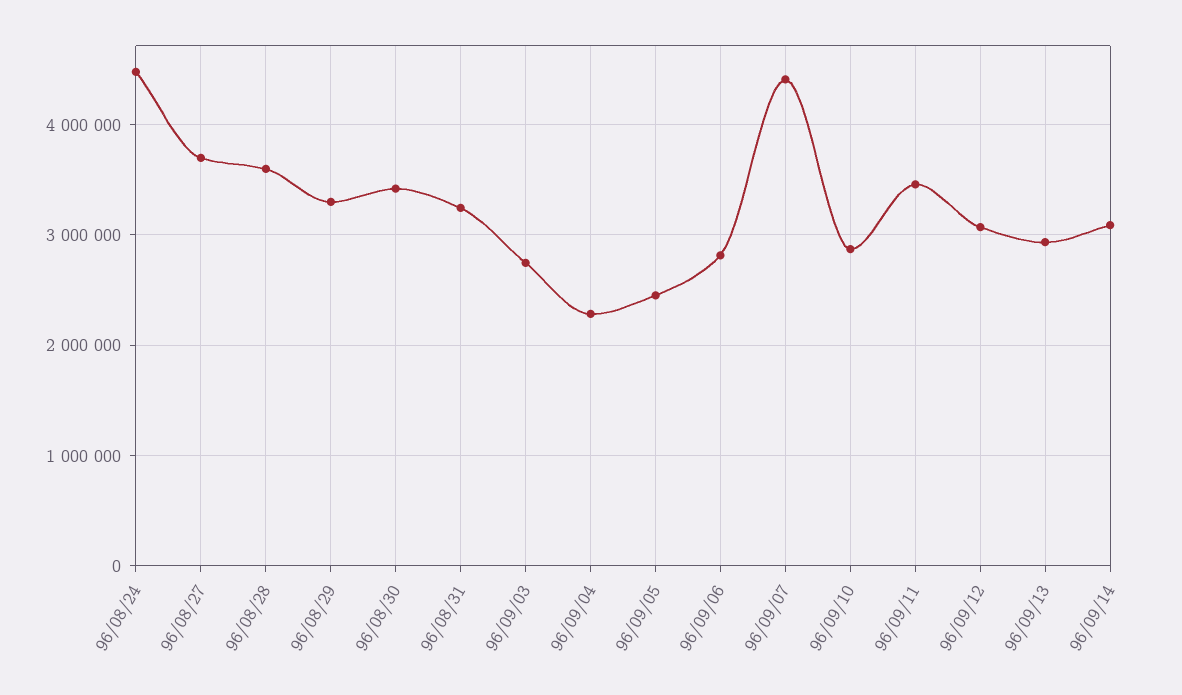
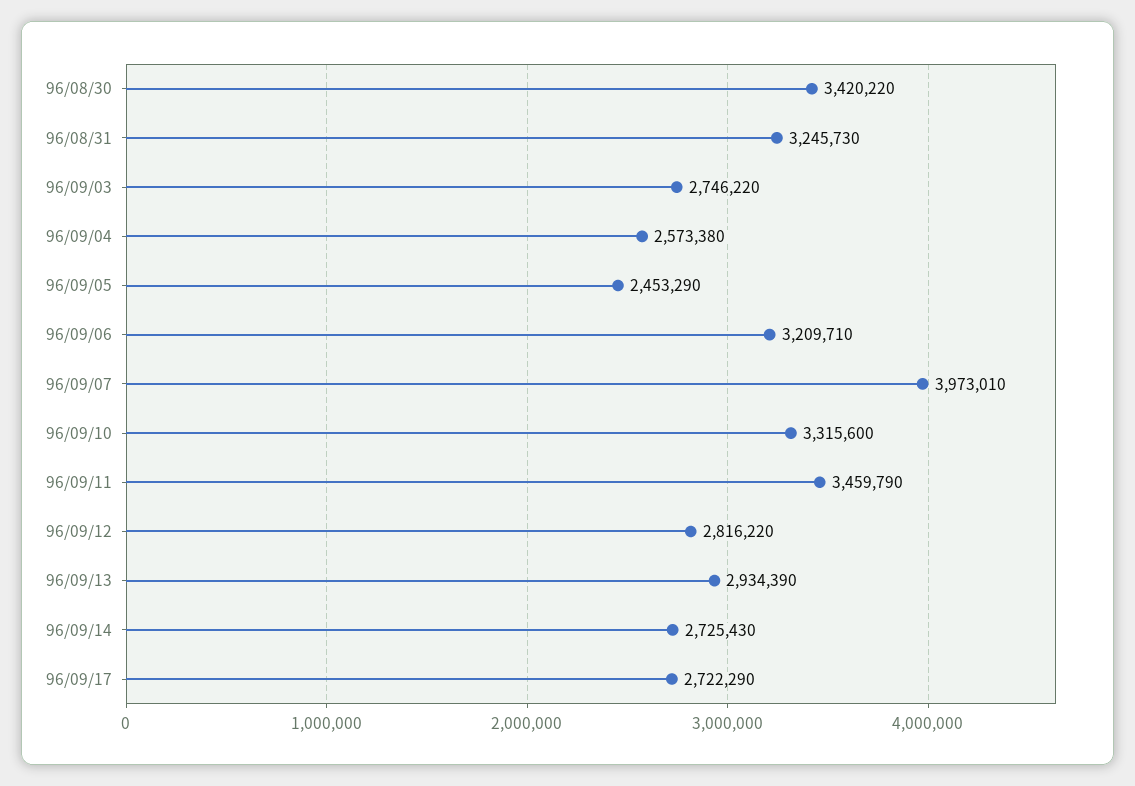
96/08/24: 4500000 -> none
96/08/27: 3700000 -> none
96/08/28: 3600000 -> none
96/08/29: 3300000 -> none
96/09/04: 2300000 -> 2573380
96/09/06: 2800000 -> 3209710
96/09/07: 4400000 -> 3973010
96/09/10: 2900000 -> 3315600
96/09/12: 3100000 -> 2816220
96/09/14: 3100000 -> 2725430
96/09/17: none -> 2722290

